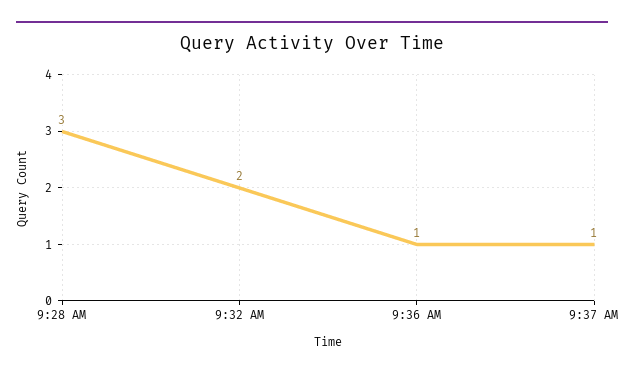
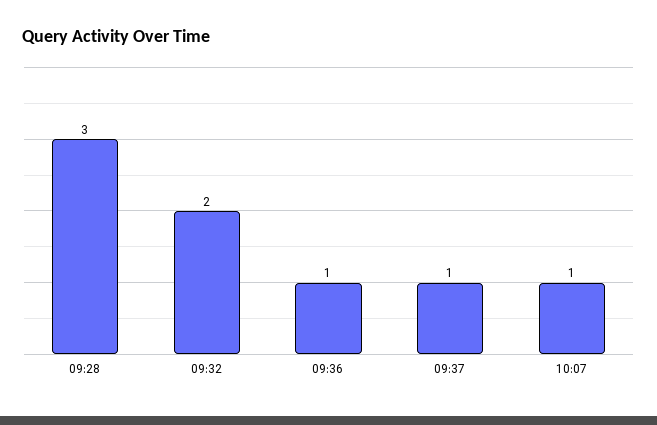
10:07: none -> 1

